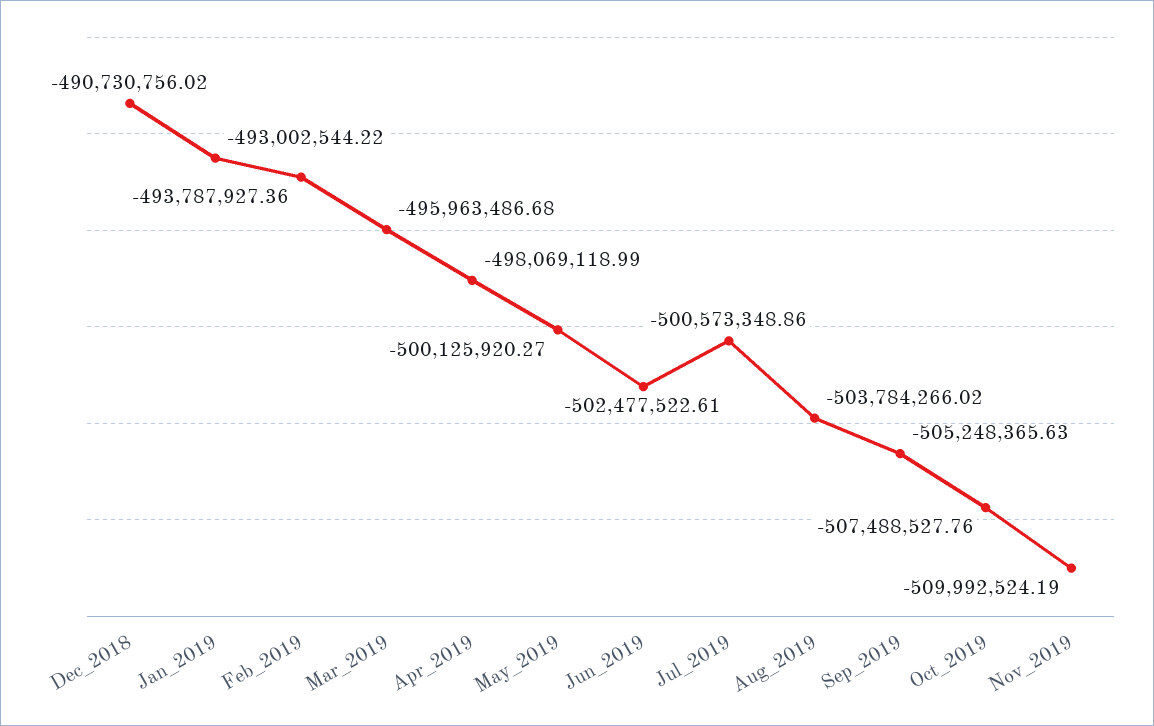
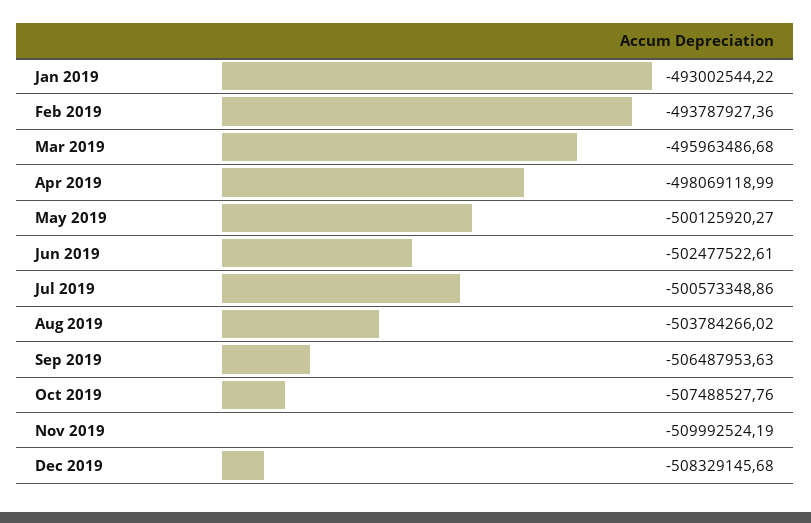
Dec_2018: -490730756.02 -> none
Sep_2019: -505248365.63 -> -506487953.63
Dec 2019: none -> -508329145.68

